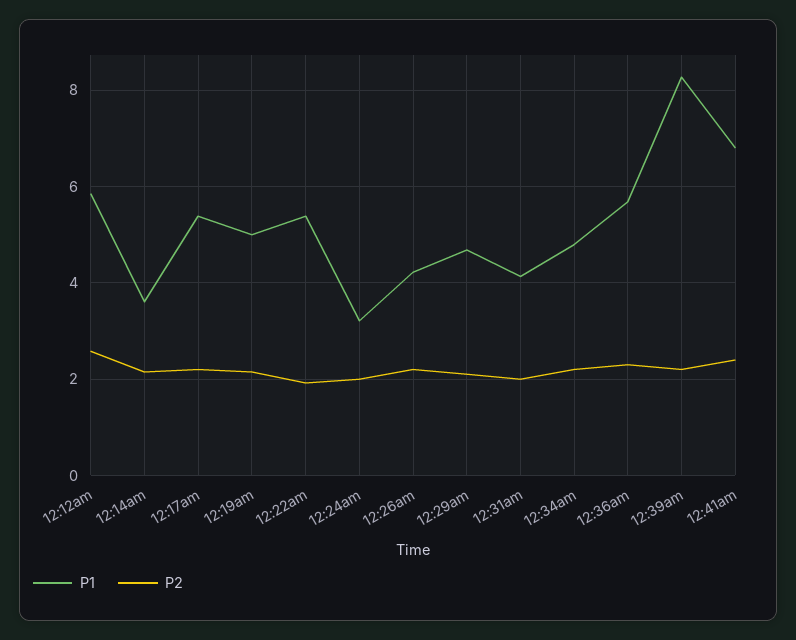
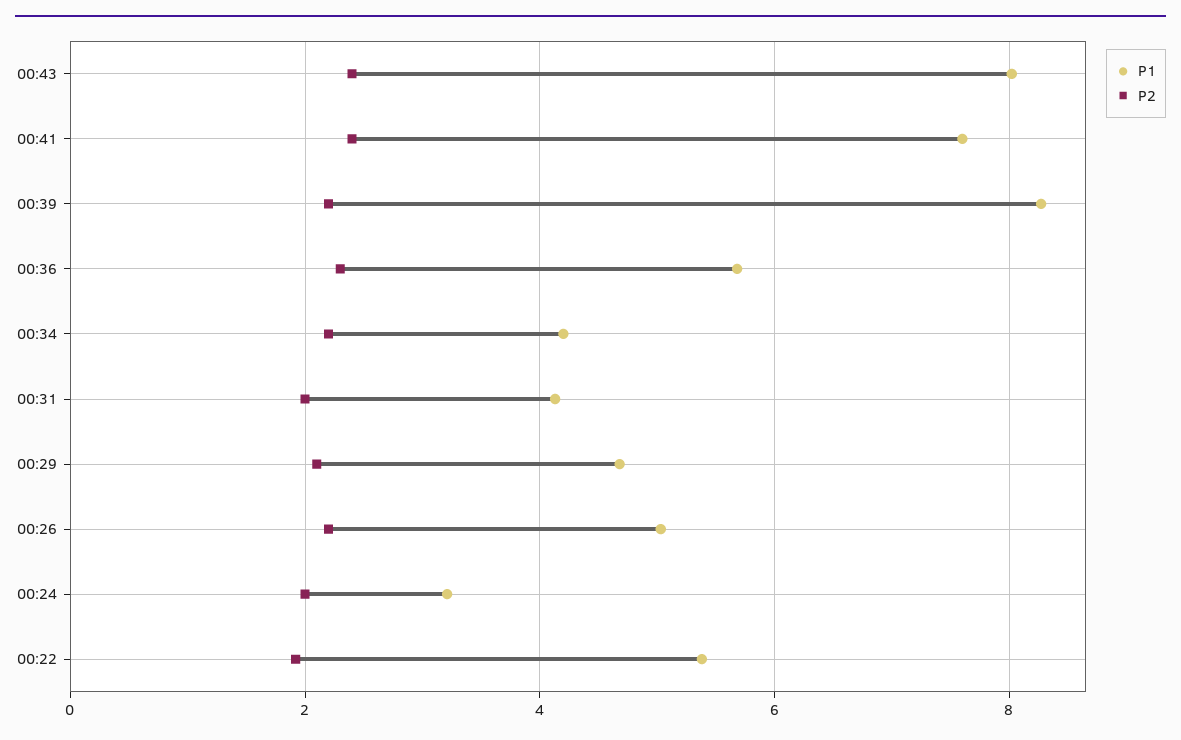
P1, 12:12am: 5.8 -> none
P2, 12:12am: 2.6 -> none
P1, 12:14am: 3.6 -> none
P2, 12:14am: 2.2 -> none
P1, 12:17am: 5.4 -> none
P2, 12:17am: 2.2 -> none
P1, 12:19am: 5 -> none
P2, 12:19am: 2.2 -> none
P1, 12:26am: 4.2 -> 5
P1, 12:34am: 4.8 -> 4.2
P1, 12:41am: 6.8 -> 7.6
P1, 00:43: none -> 8
P2, 00:43: none -> 2.4

